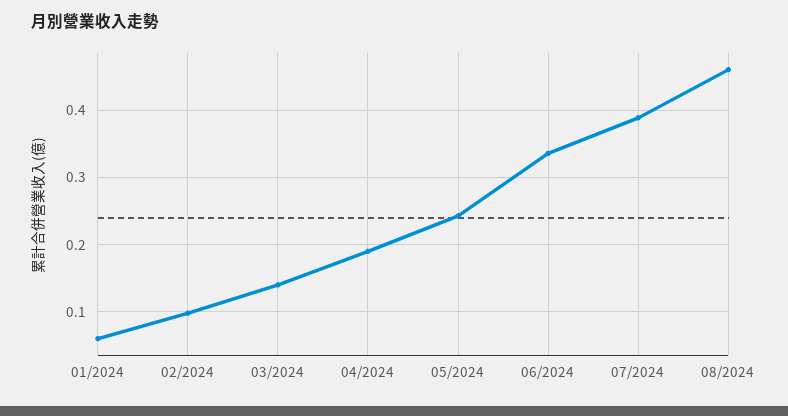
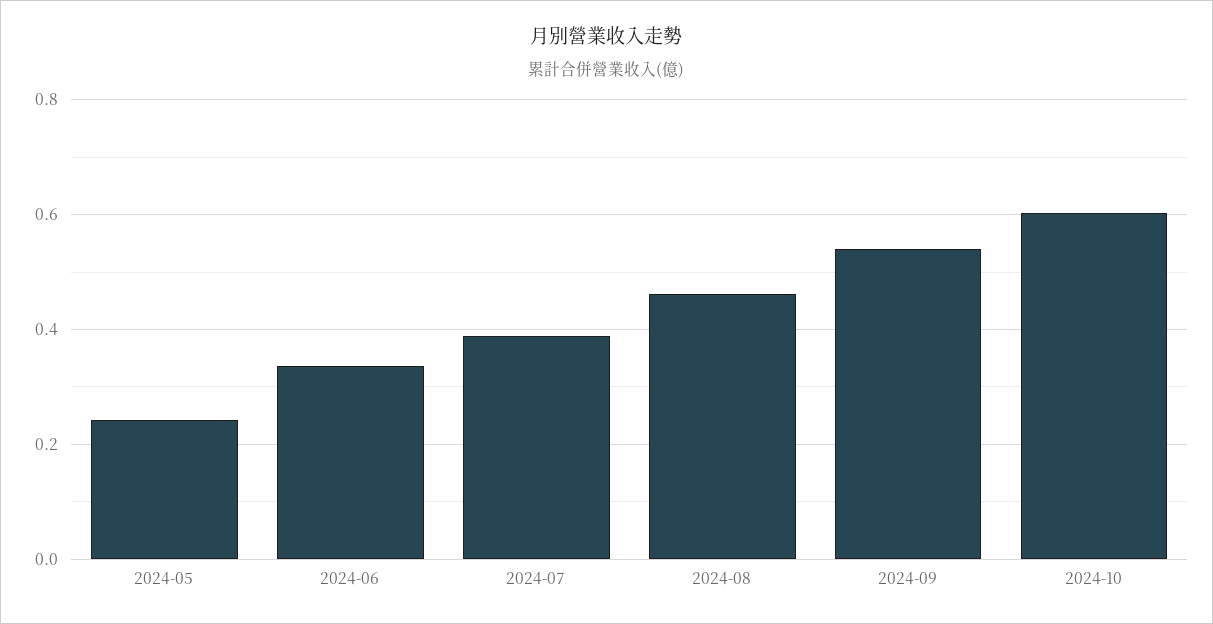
01/2024: 0.06 -> none
02/2024: 0.1 -> none
03/2024: 0.14 -> none
04/2024: 0.19 -> none
2024-09: none -> 0.54
2024-10: none -> 0.6

